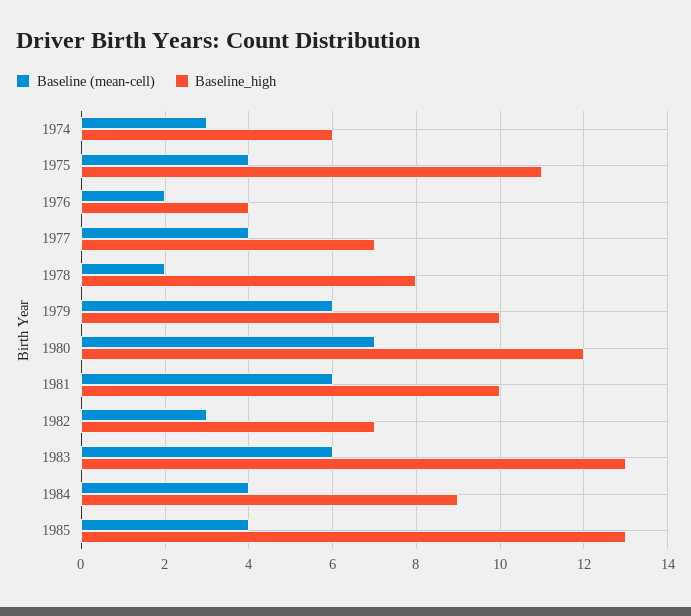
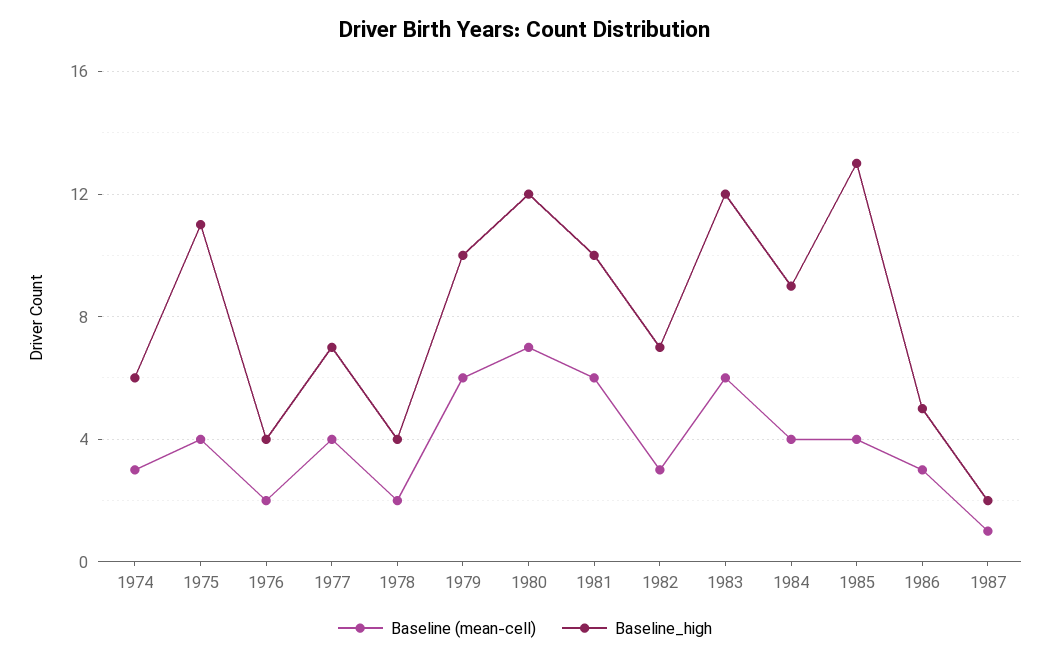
Baseline_high, 1978: 8 -> 4
Baseline_high, 1983: 13 -> 12
Baseline (mean-cell), 1986: none -> 3
Baseline_high, 1986: none -> 5
Baseline (mean-cell), 1987: none -> 1
Baseline_high, 1987: none -> 2

